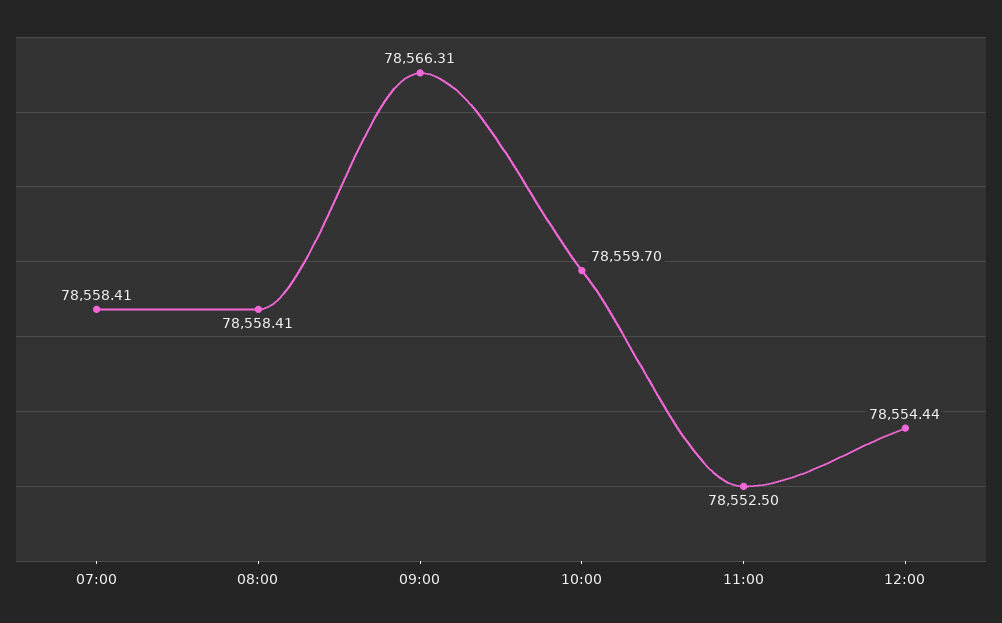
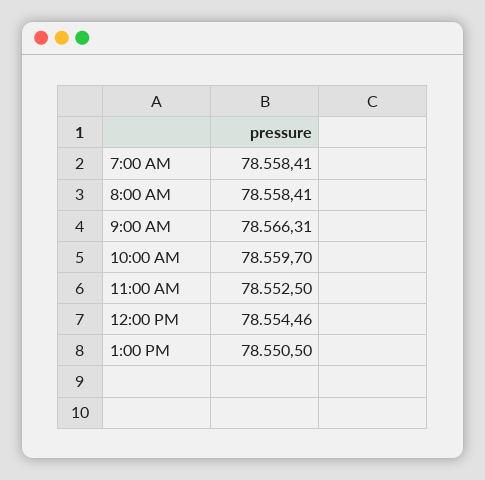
12:00: 78554.44 -> 78554.46
1:00 PM: none -> 78550.5

